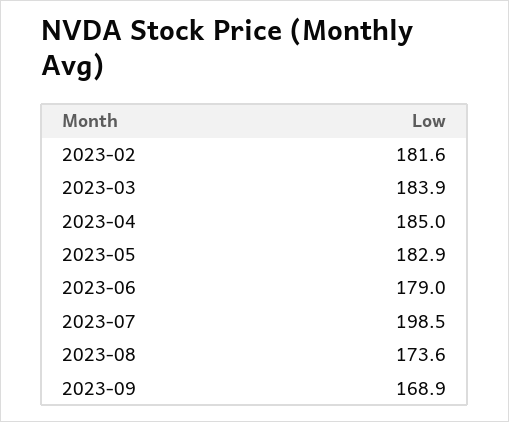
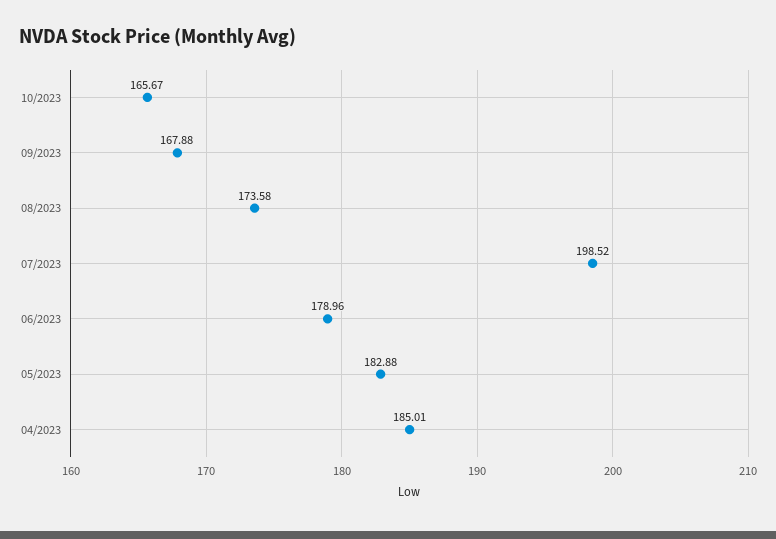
2023-02: 181.6 -> none
2023-03: 183.9 -> none
2023-09: 168.9 -> 167.88
10/2023: none -> 165.67

